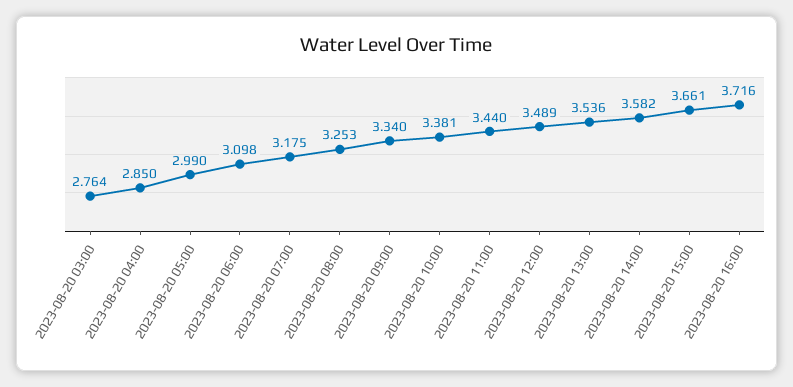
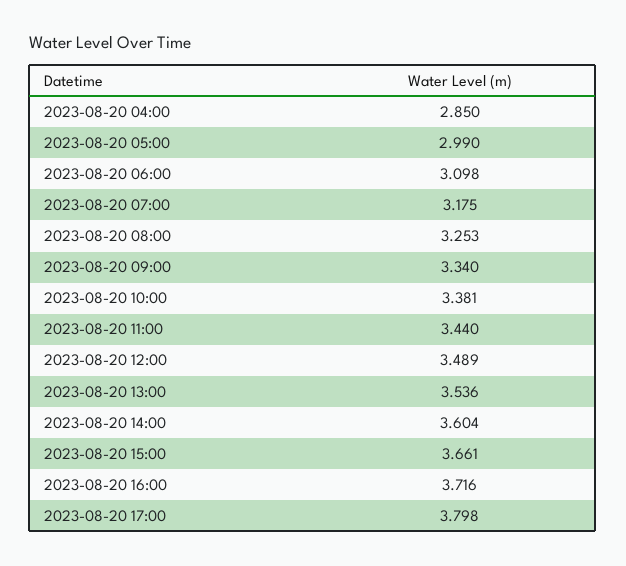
2023-08-20 03:00: 2.764 -> none
2023-08-20 14:00: 3.582 -> 3.604
2023-08-20 17:00: none -> 3.798

